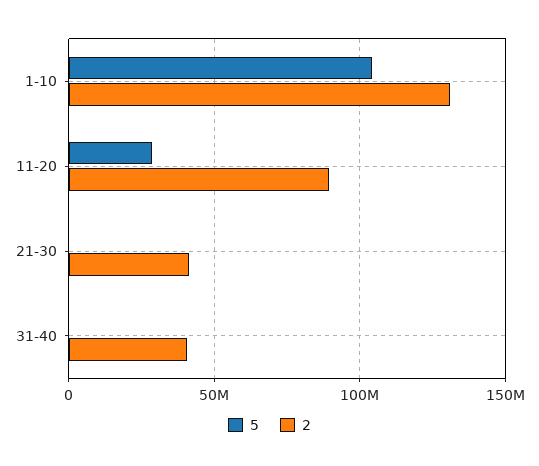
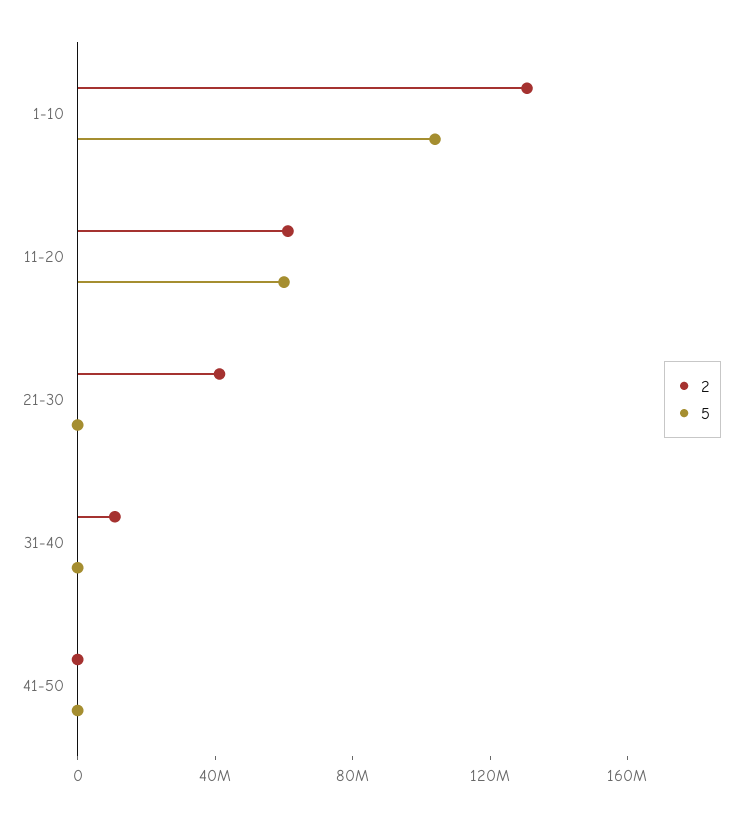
5, 11-20: 30000000 -> 60000000
2, 11-20: 90000000 -> 60000000
2, 31-40: 40000000 -> 10000000
2, 41-50: none -> 0
5, 41-50: none -> 0

